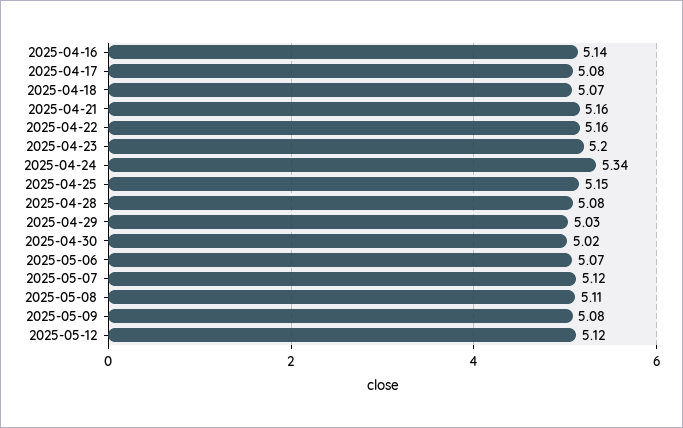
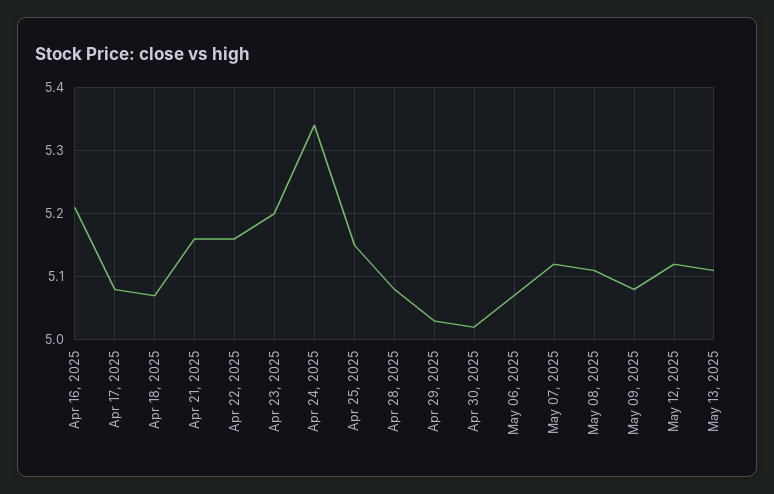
2025-04-16: 5.14 -> 5.21
May 13, 2025: none -> 5.11

